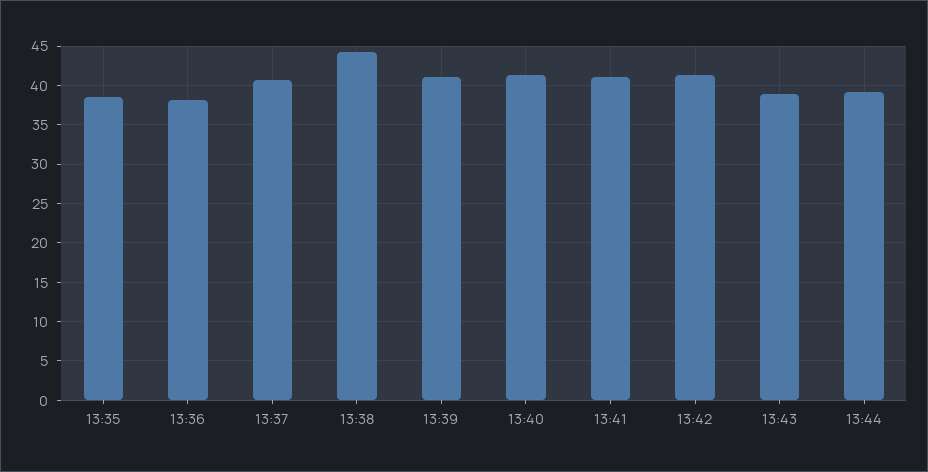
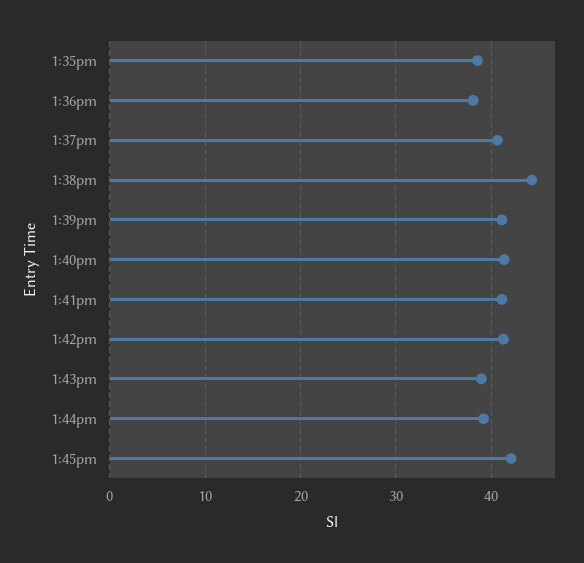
1:45pm: none -> 42

